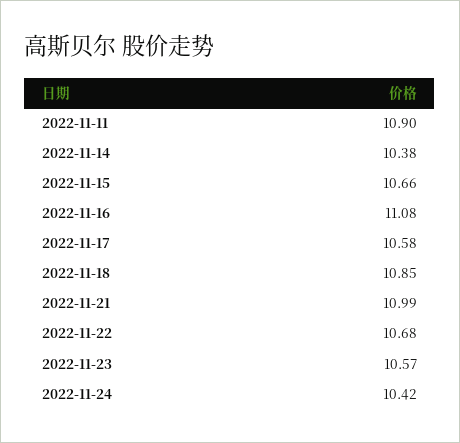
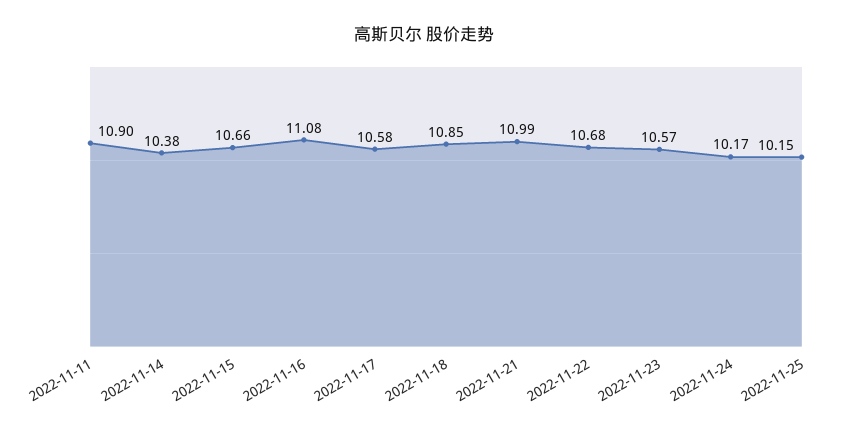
2022-11-24: 10.42 -> 10.17
2022-11-25: none -> 10.15

